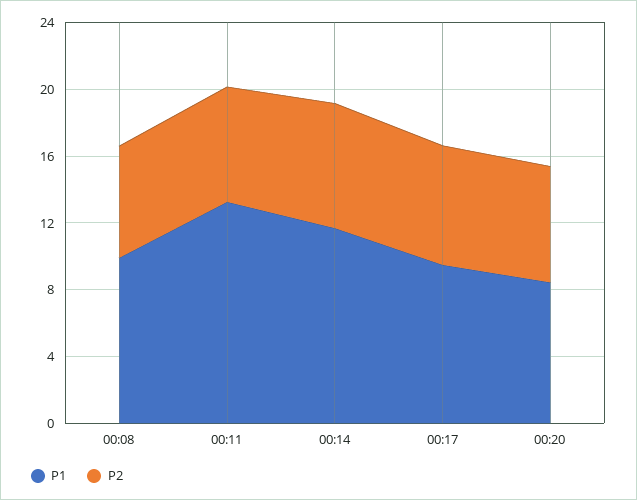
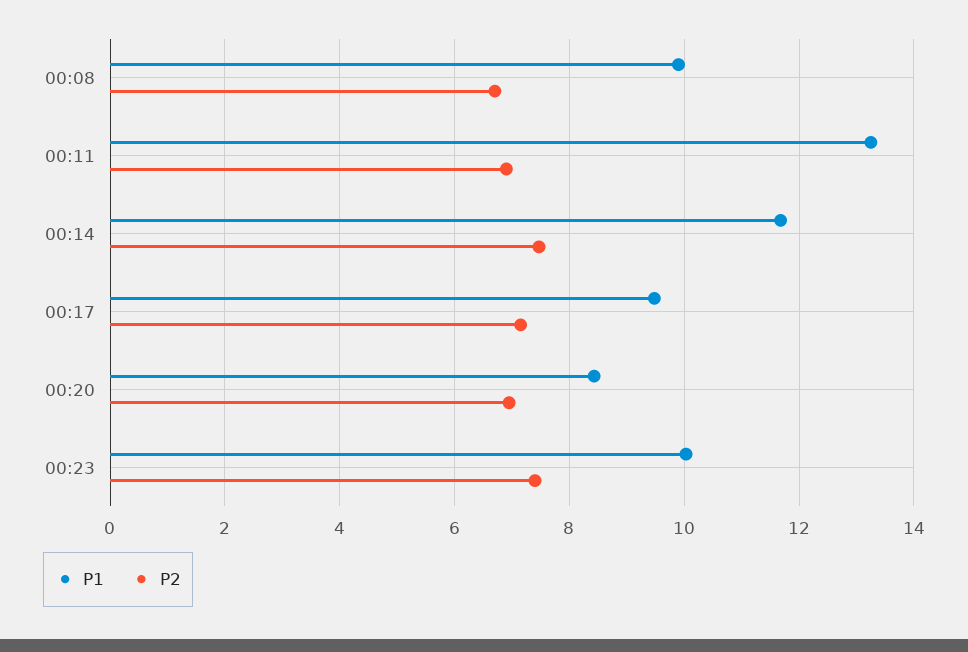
P1, 00:23: none -> 10
P2, 00:23: none -> 7.4

